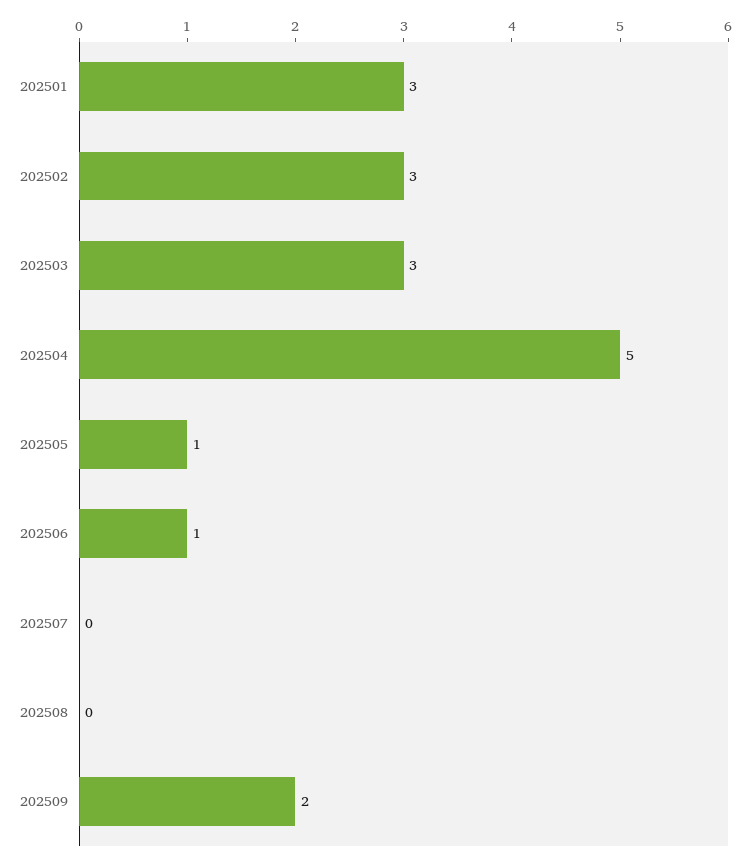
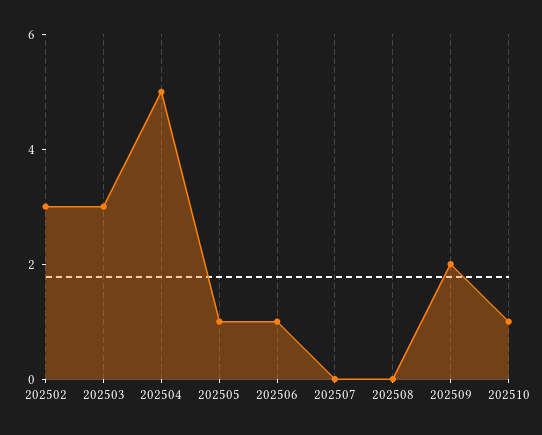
202501: 3 -> none
202510: none -> 1

